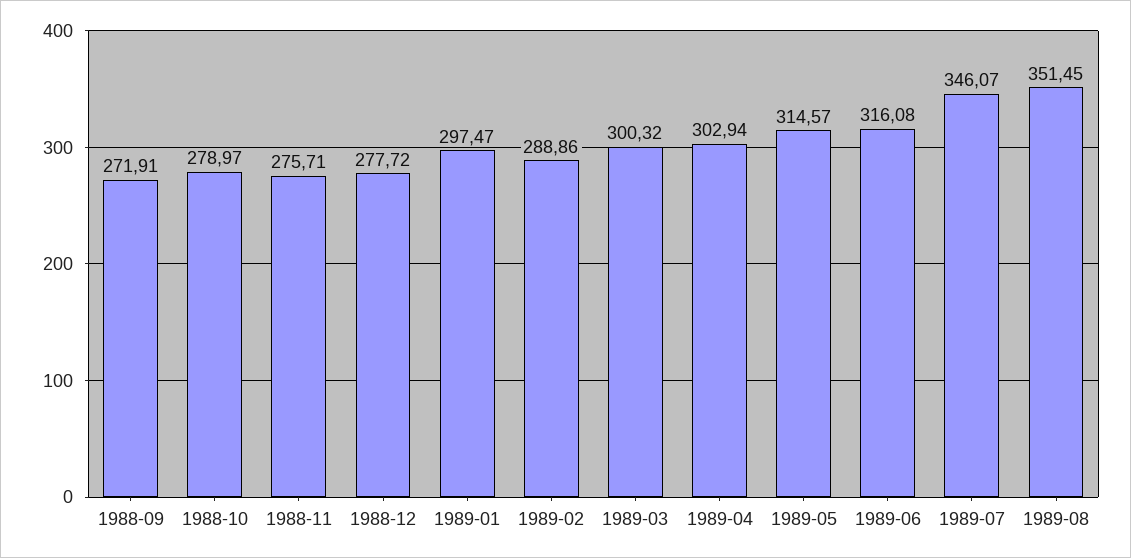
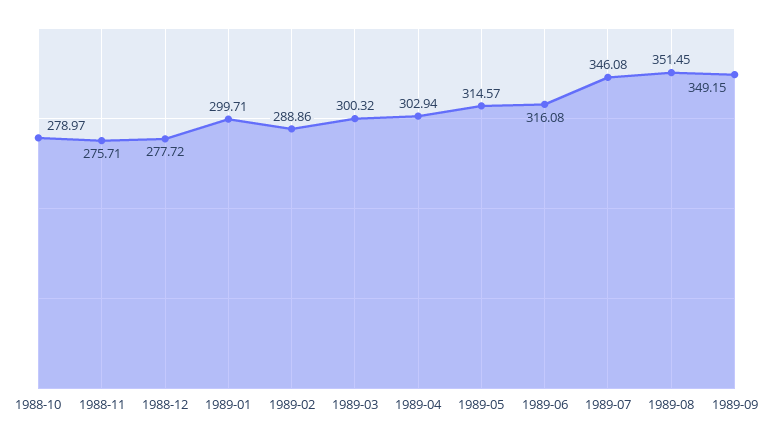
1988-09: 271.91 -> none
1989-01: 297.47 -> 299.71
1989-07: 346.07 -> 346.08
1989-09: none -> 349.15

